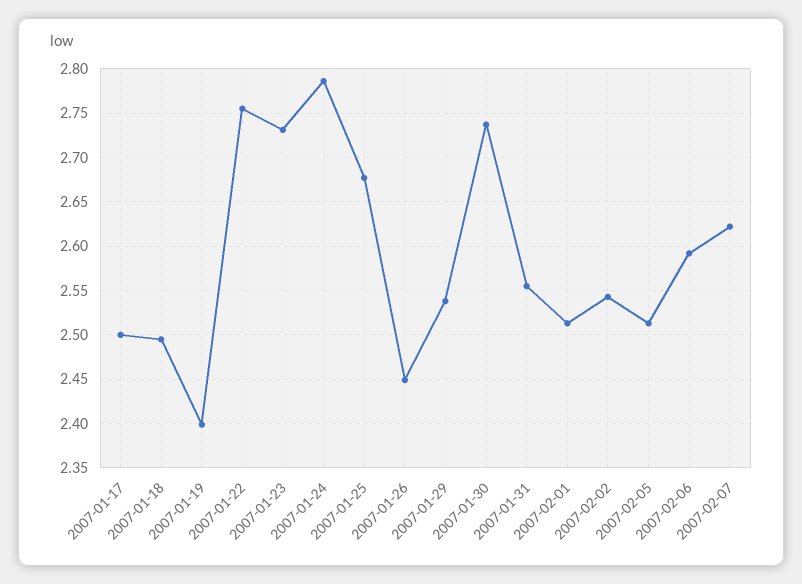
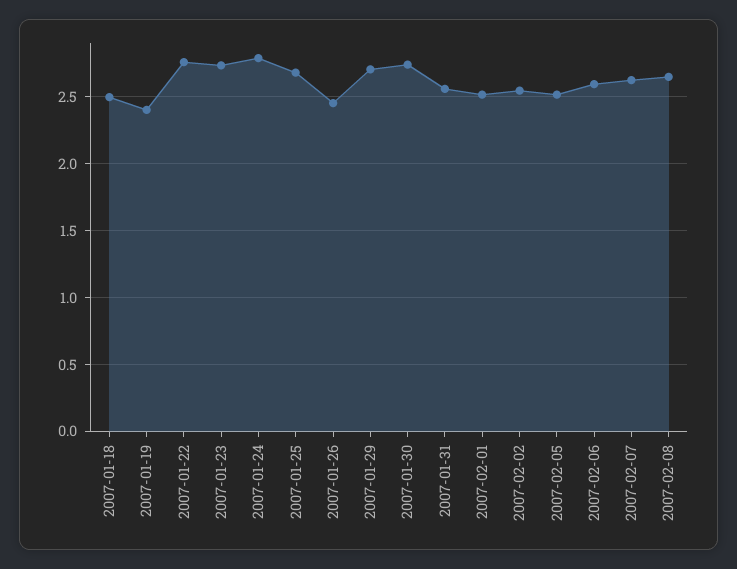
2007-01-17: 2.5 -> none
2007-01-29: 2.54 -> 2.7
2007-02-08: none -> 2.65

